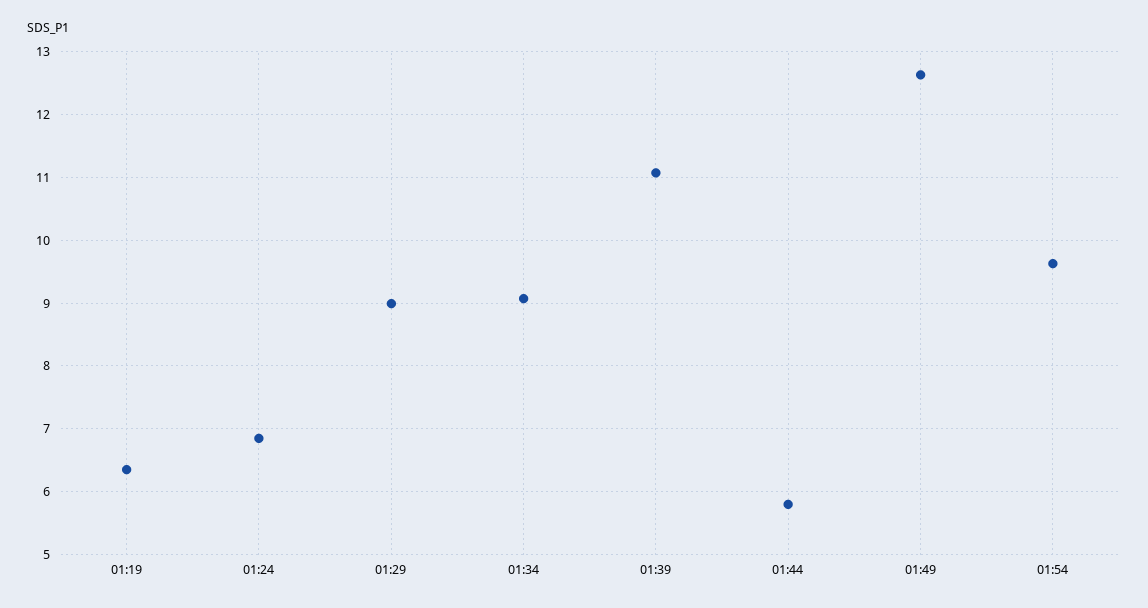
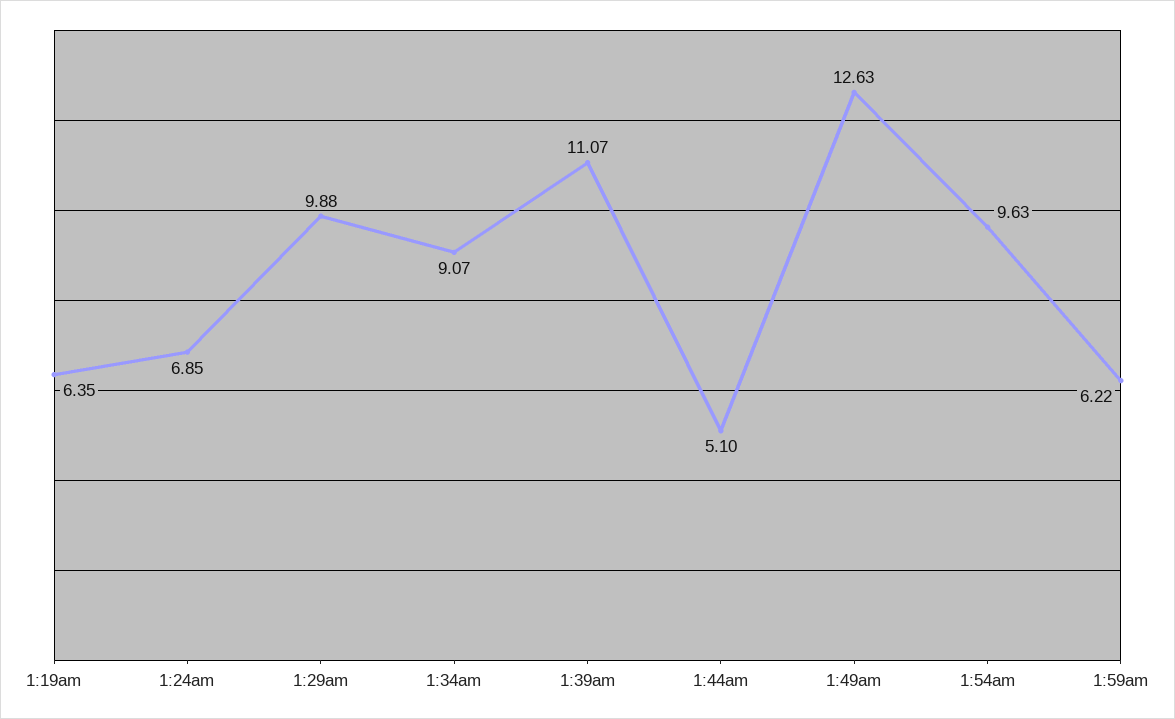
01:29: 9 -> 9.88
01:44: 5.8 -> 5.1
1:59am: none -> 6.22

